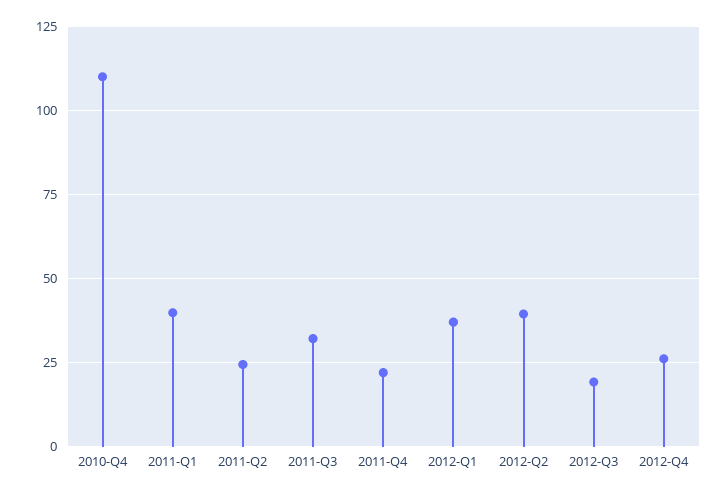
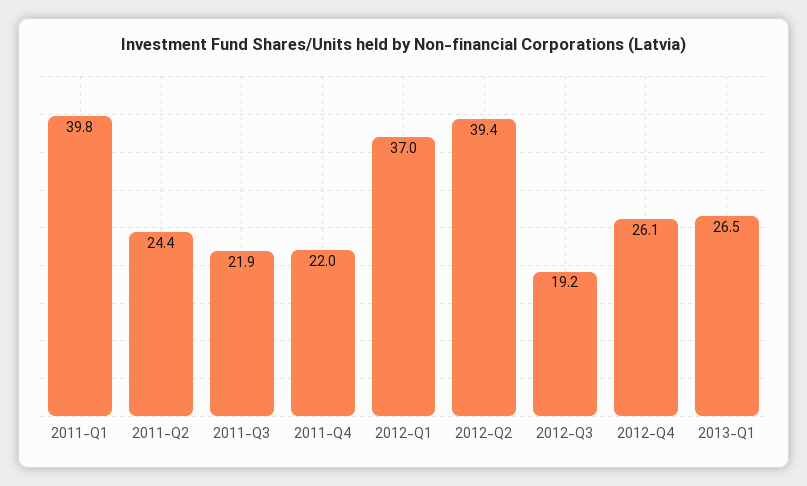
2010-Q4: 110 -> none
2011-Q3: 32.5 -> 21.9
2013-Q1: none -> 26.5

